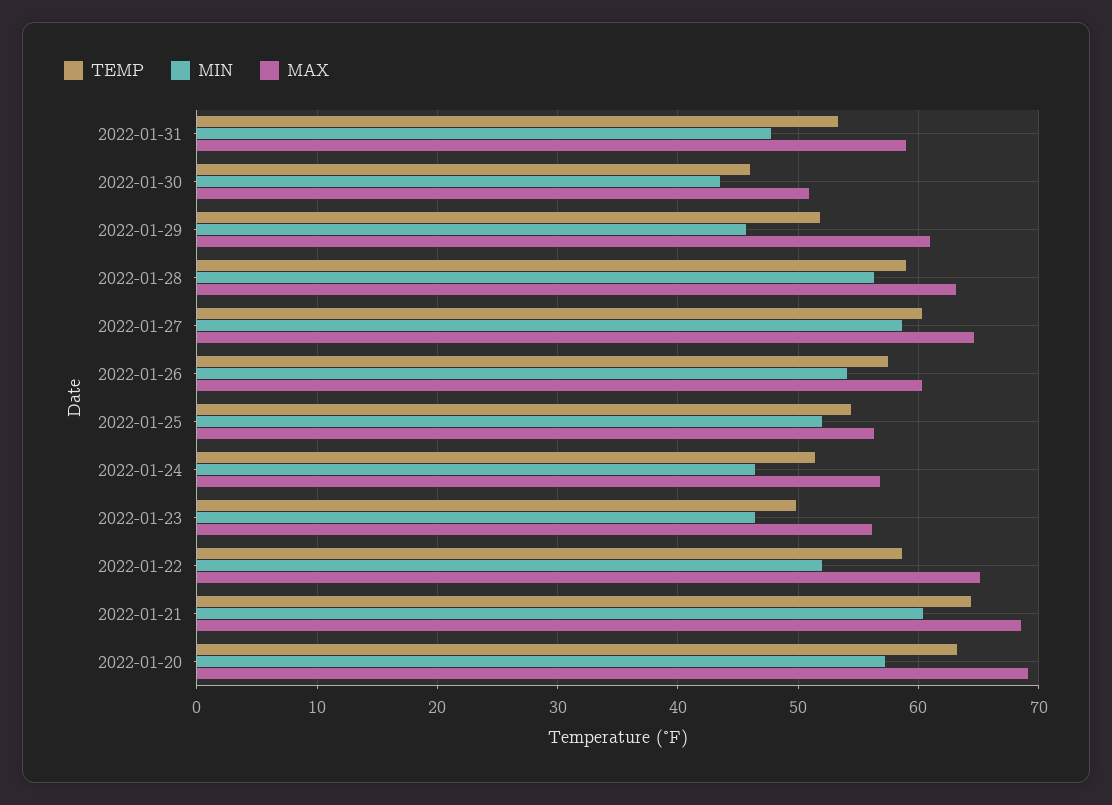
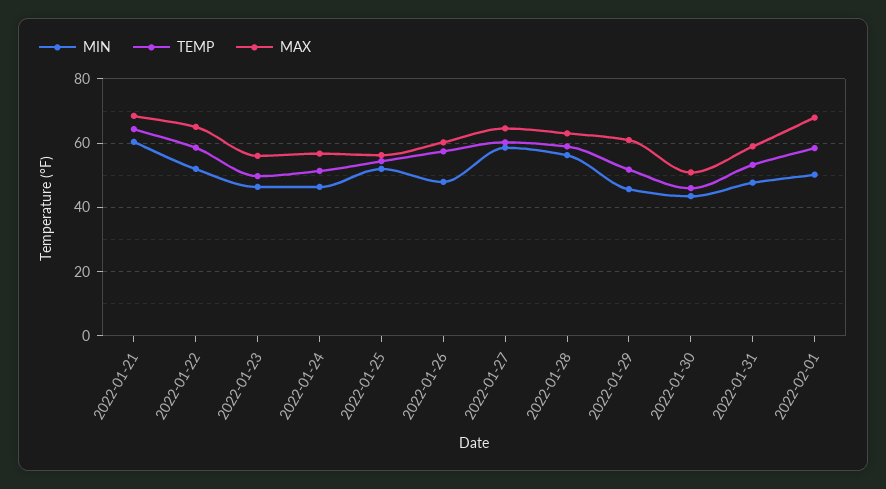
MIN, 2022-01-26: 54 -> 48
TEMP, 2022-01-20: 63 -> none
MIN, 2022-01-20: 57 -> none
MAX, 2022-01-20: 69 -> none
MIN, 2022-02-01: none -> 50
TEMP, 2022-02-01: none -> 58
MAX, 2022-02-01: none -> 68

